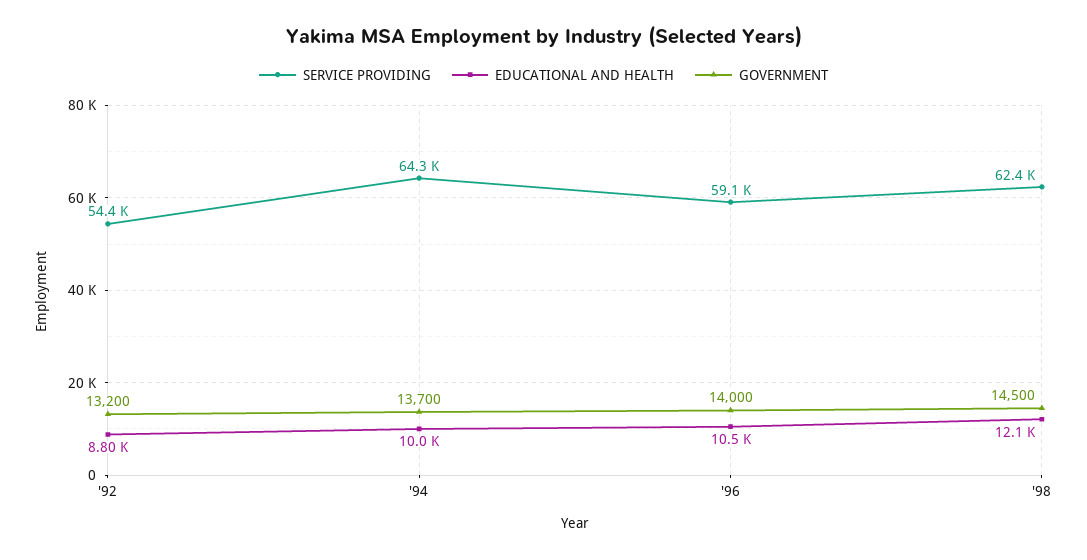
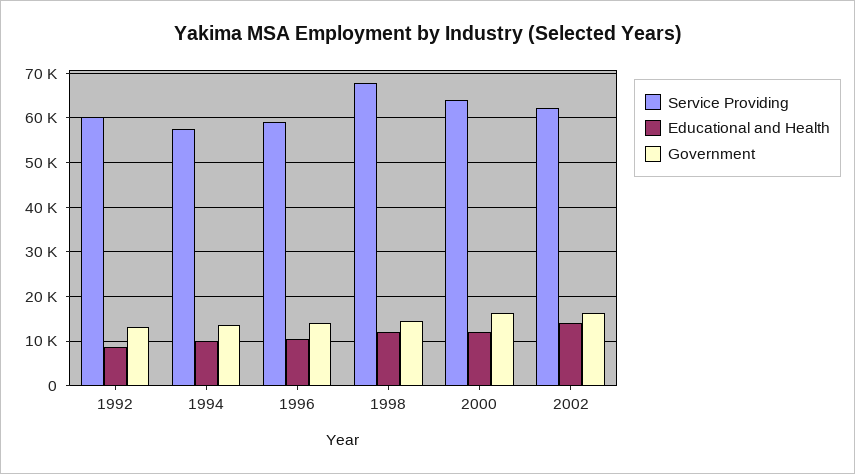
SERVICE PROVIDING, '92: 54400 -> 60000
SERVICE PROVIDING, '94: 64300 -> 58000
SERVICE PROVIDING, '98: 62400 -> 68000
SERVICE PROVIDING, 2000: none -> 64000
EDUCATIONAL AND HEALTH, 2000: none -> 12000
GOVERNMENT, 2000: none -> 16000
SERVICE PROVIDING, 2002: none -> 62000
EDUCATIONAL AND HEALTH, 2002: none -> 14000
GOVERNMENT, 2002: none -> 16000

